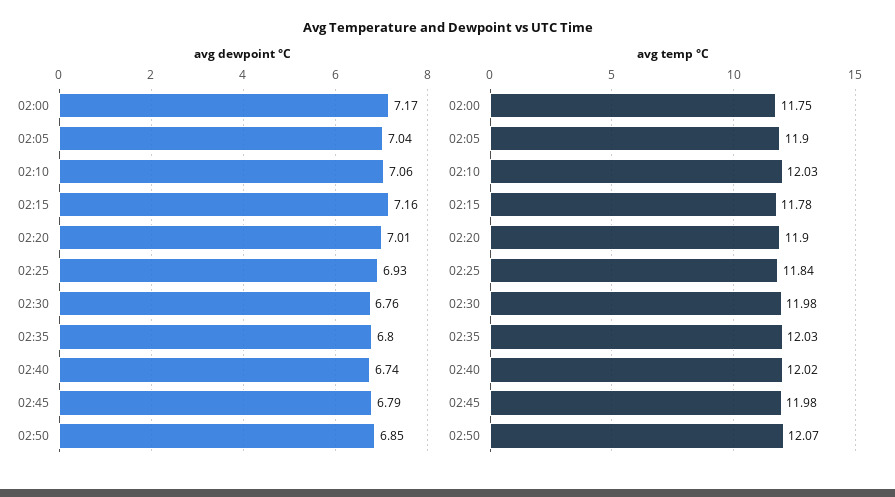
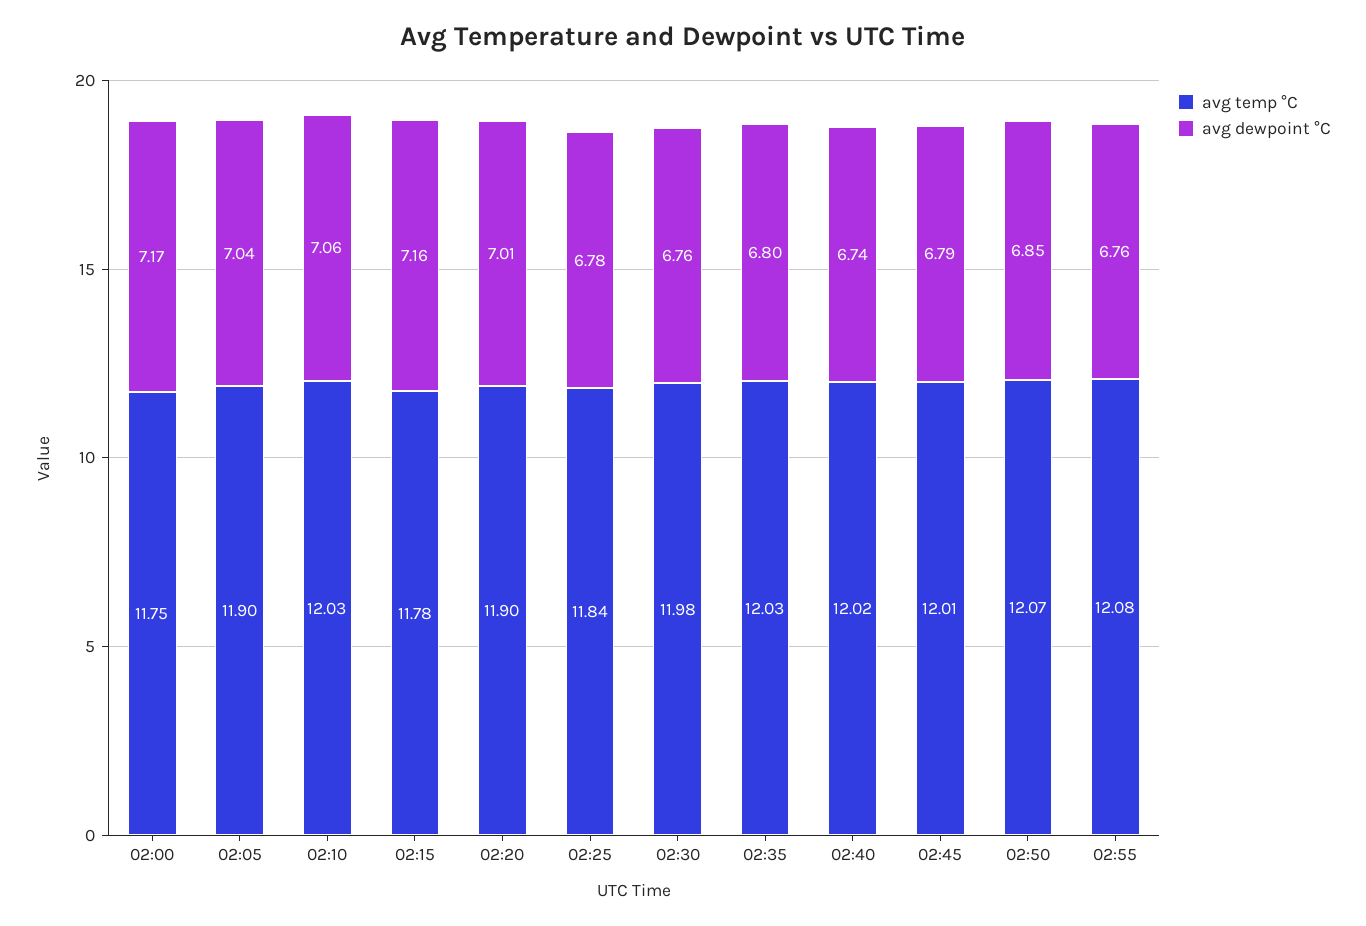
avg dewpoint °C, 02:25: 6.93 -> 6.78
avg temp °C, 02:45: 11.98 -> 12.01
avg temp °C, 02:55: none -> 12.08
avg dewpoint °C, 02:55: none -> 6.76

